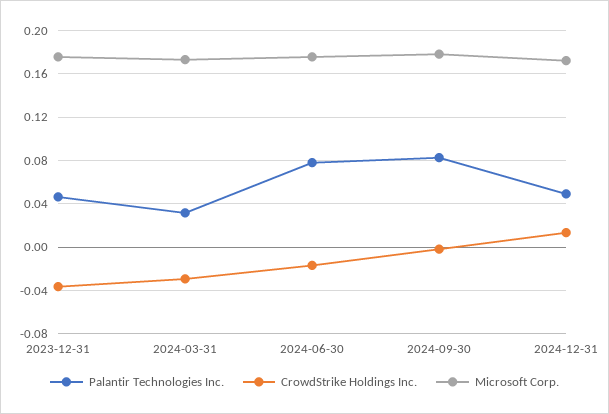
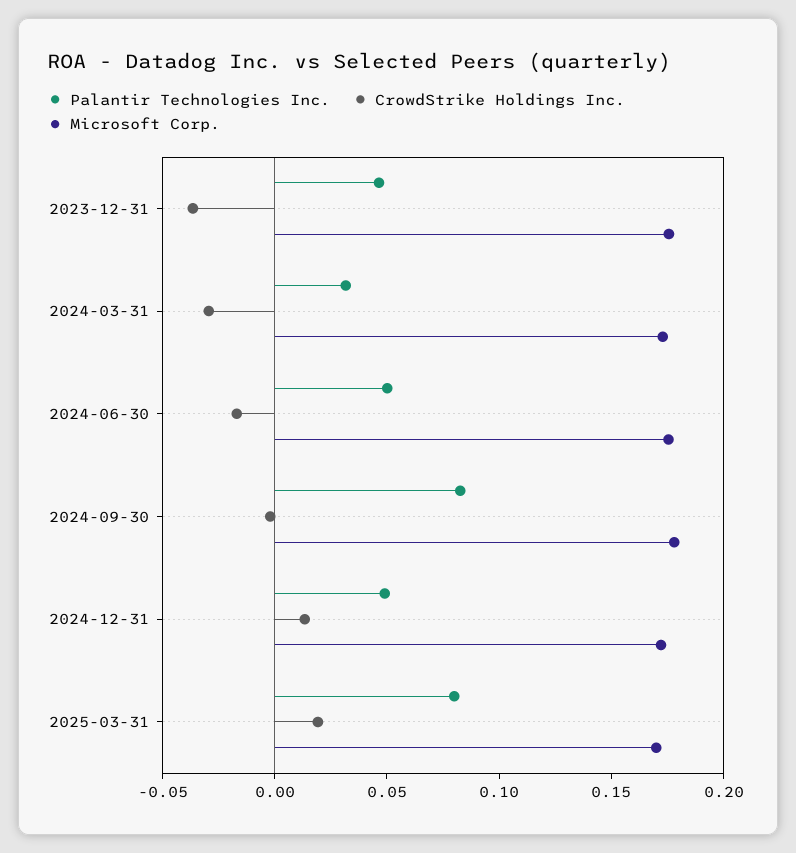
Palantir Technologies Inc., 2024-06-30: 0.08 -> 0.05
Palantir Technologies Inc., 2025-03-31: none -> 0.08
CrowdStrike Holdings Inc., 2025-03-31: none -> 0.02
Microsoft Corp., 2025-03-31: none -> 0.17

